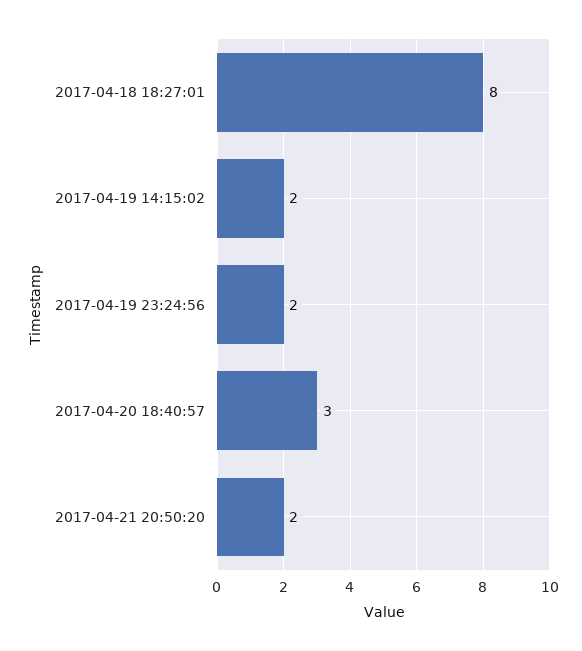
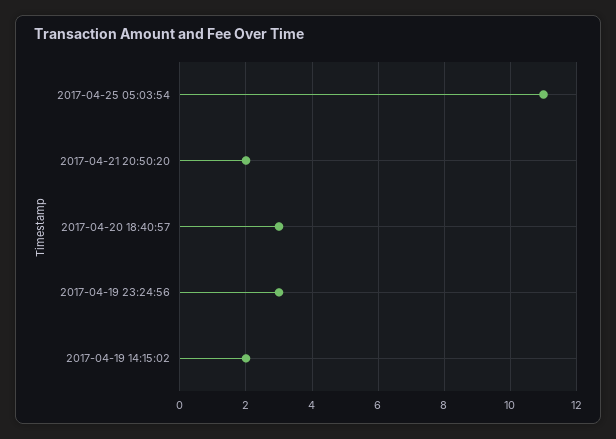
2017-04-18 18:27:01: 8 -> none
2017-04-19 23:24:56: 2 -> 3
2017-04-25 05:03:54: none -> 11

